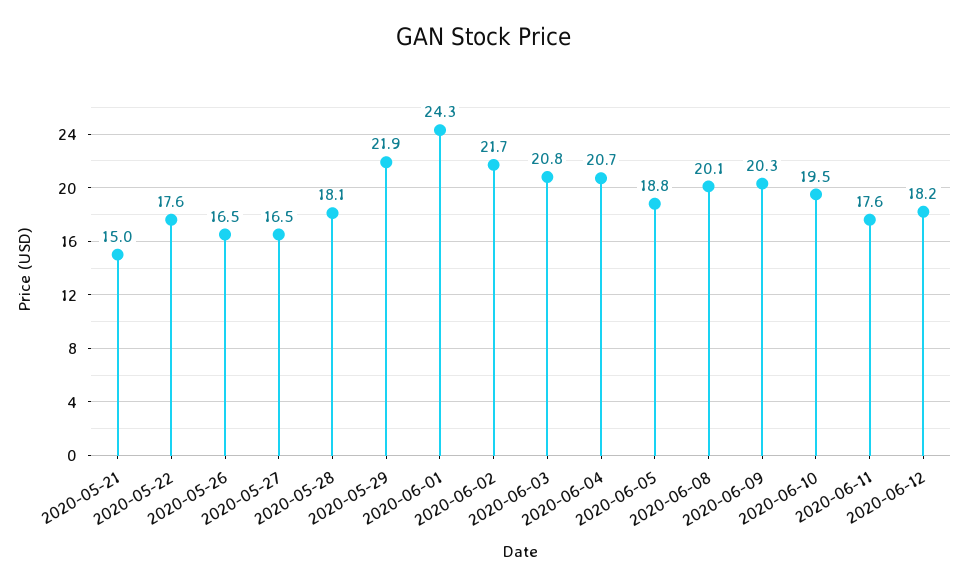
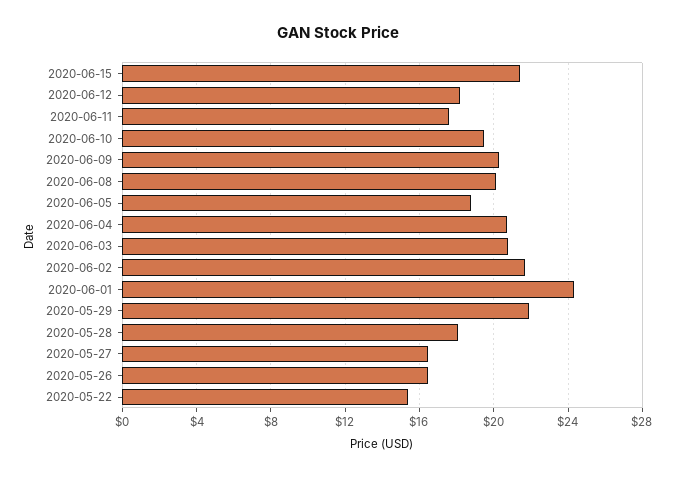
2020-05-21: 15 -> none
2020-05-22: 17.6 -> 15.5
2020-06-15: none -> 21.5

